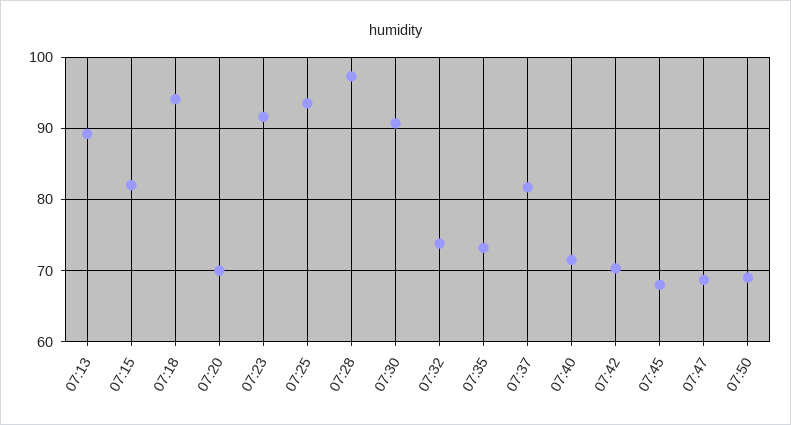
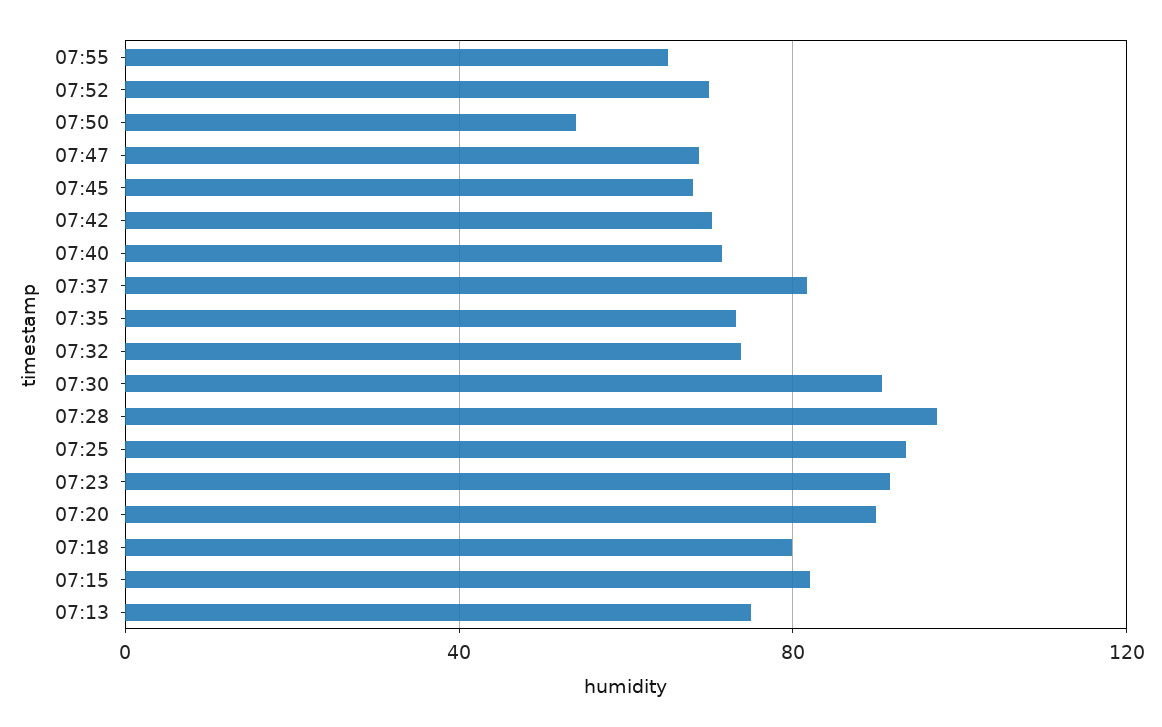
07:13: 89 -> 75
07:18: 94 -> 80
07:20: 70 -> 90
07:50: 69 -> 55
07:55: none -> 65
07:52: none -> 70

